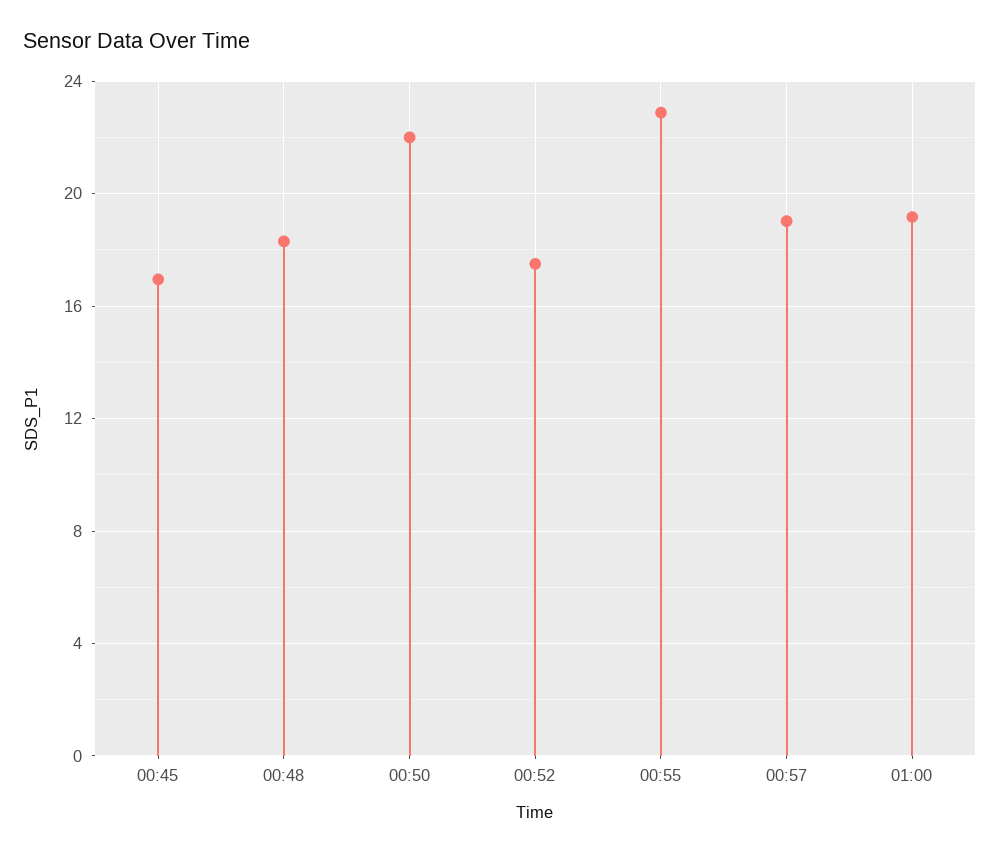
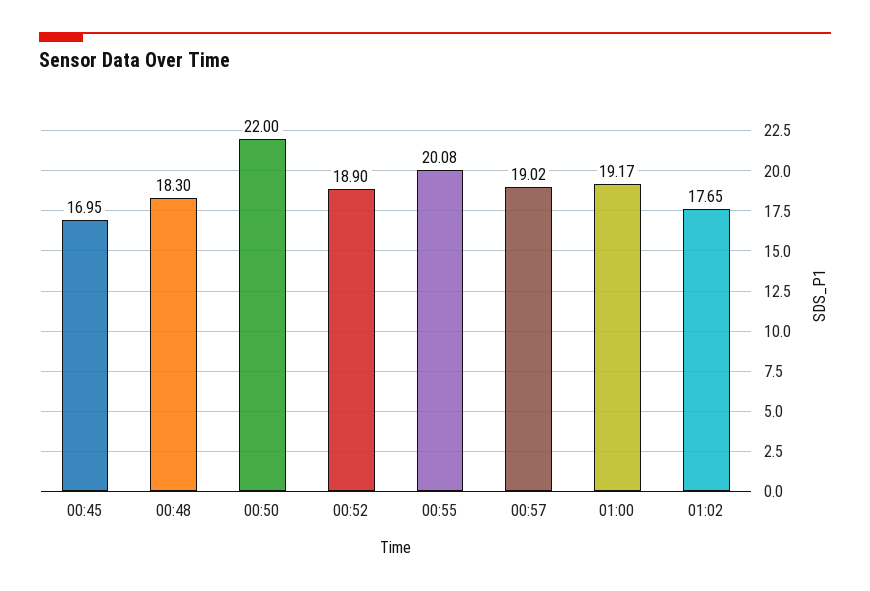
00:52: 17.5 -> 18.9
00:55: 23 -> 20.08
01:02: none -> 17.65

